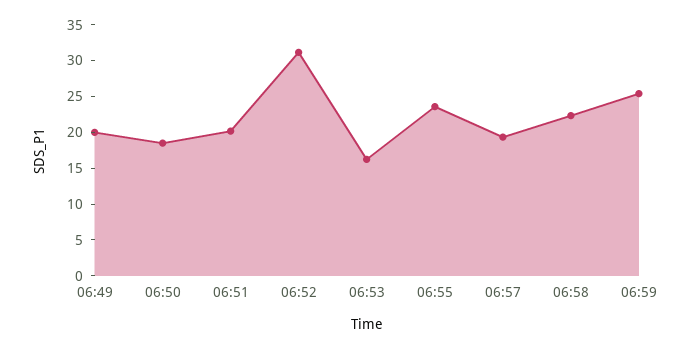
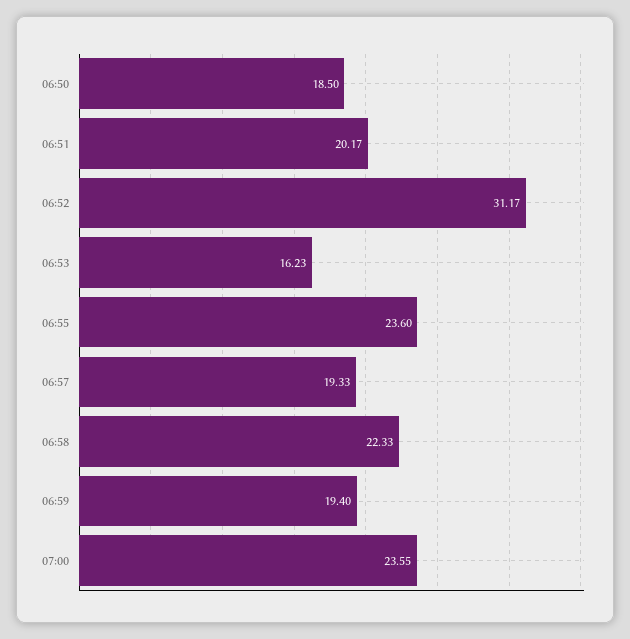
06:49: 20 -> none
06:59: 25 -> 19.4
07:00: none -> 23.55

